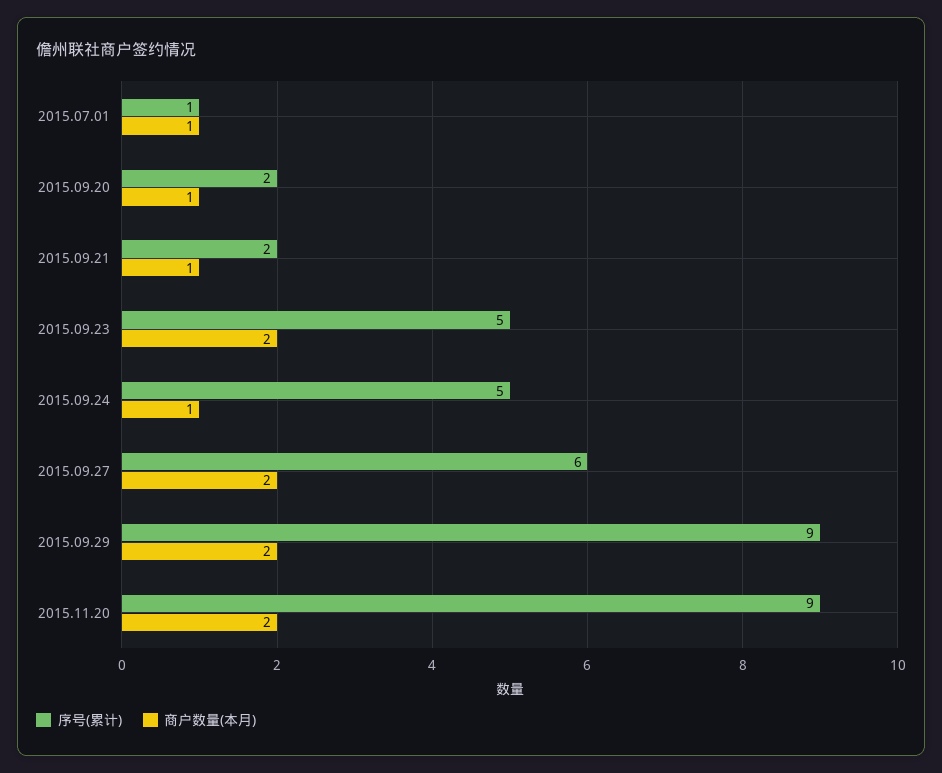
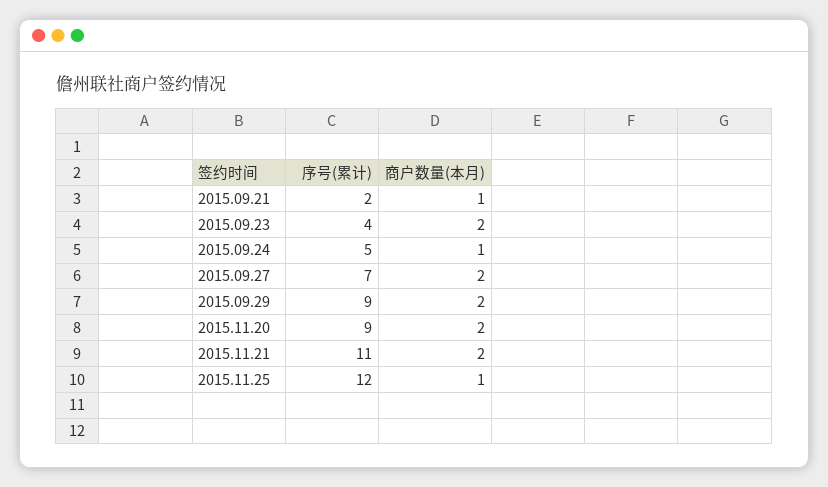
序号(累计), 2015.07.01: 1 -> none
商户数量(本月), 2015.07.01: 1 -> none
序号(累计), 2015.09.20: 2 -> none
商户数量(本月), 2015.09.20: 1 -> none
序号(累计), 2015.09.23: 5 -> 4
序号(累计), 2015.09.27: 6 -> 7
序号(累计), 2015.11.21: none -> 11
商户数量(本月), 2015.11.21: none -> 2
序号(累计), 2015.11.25: none -> 12
商户数量(本月), 2015.11.25: none -> 1

